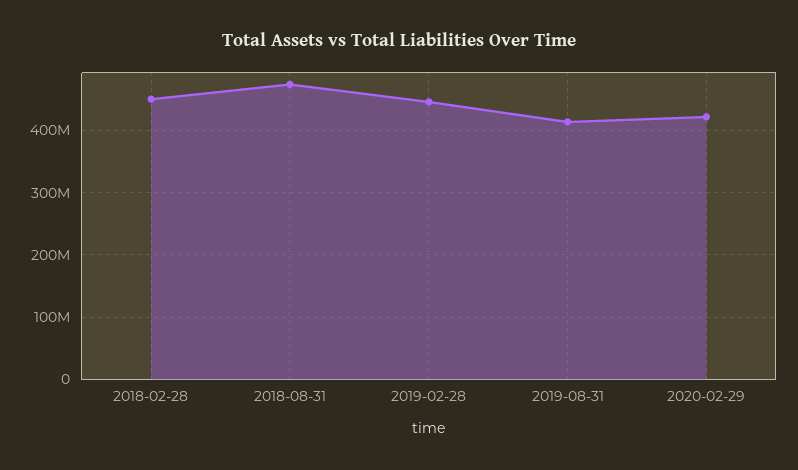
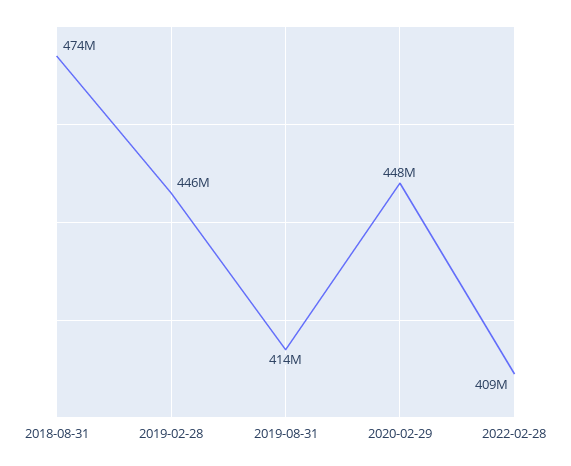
2018-02-28: 450000000 -> none
2020-02-29: 420000000 -> 448000000
2022-02-28: none -> 409000000

